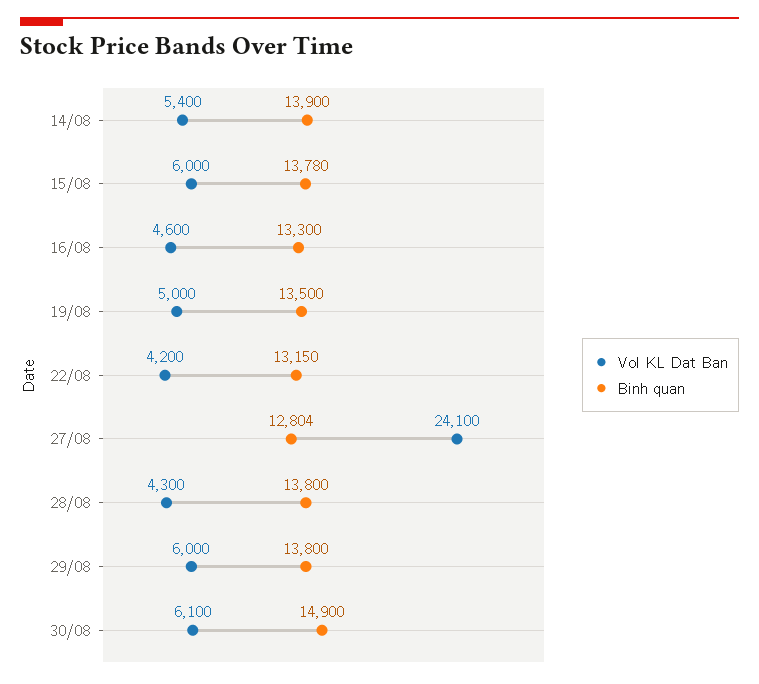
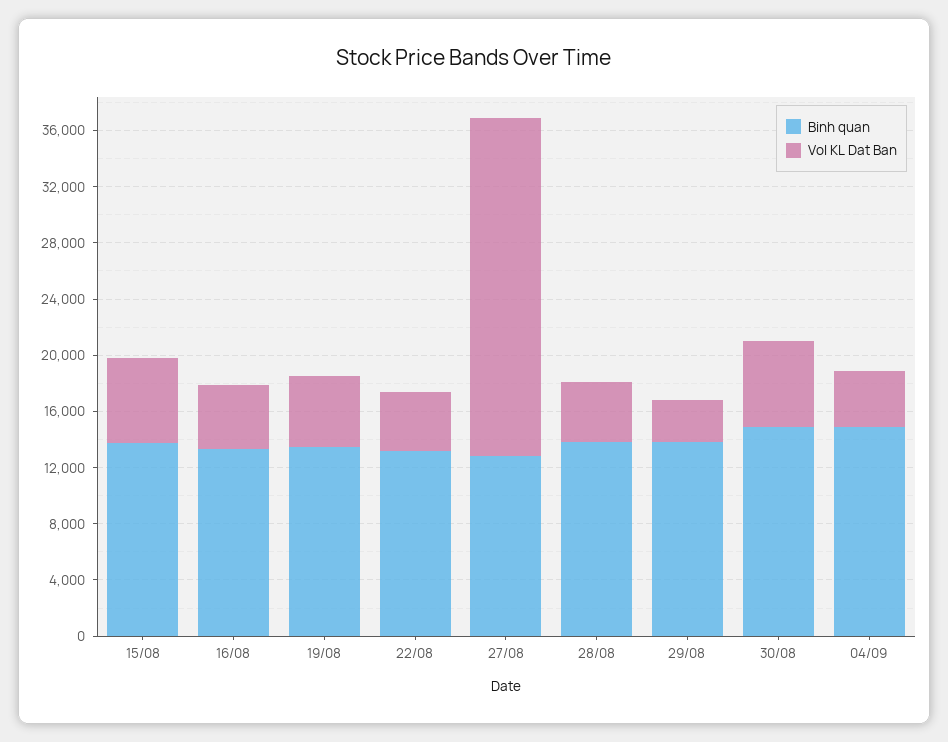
Vol KL Dat Ban, 14/08: 5400 -> none
Binh quan, 14/08: 13900 -> none
Vol KL Dat Ban, 29/08: 6000 -> 3000
Binh quan, 04/09: none -> 15000
Vol KL Dat Ban, 04/09: none -> 4000

